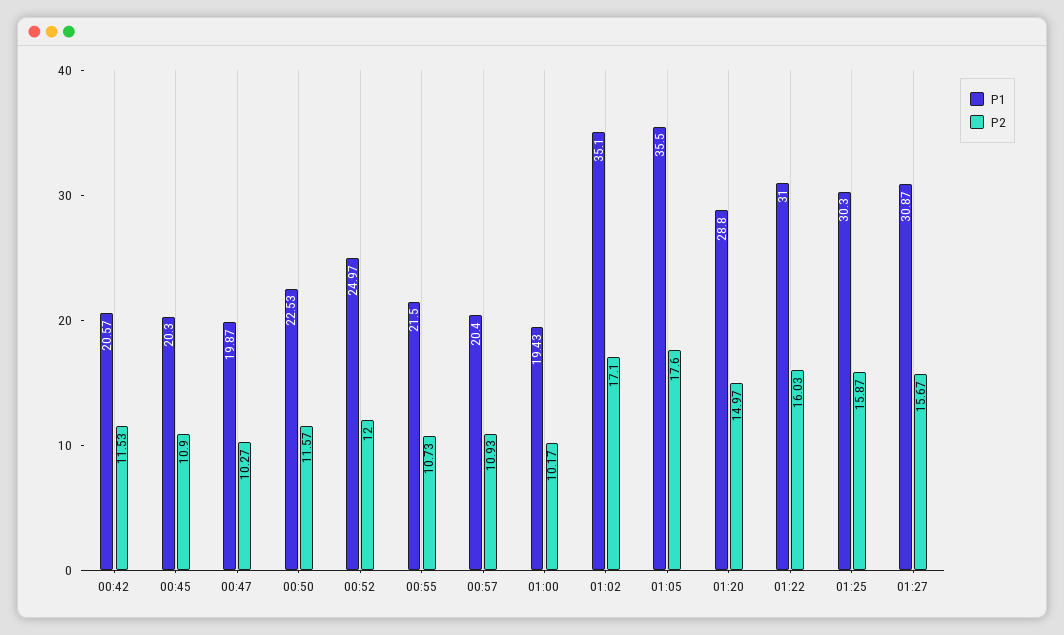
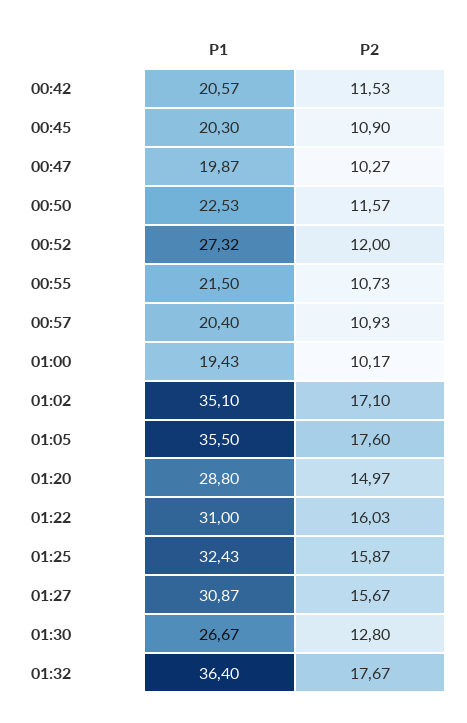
P1, 00:52: 24.97 -> 27.32
P1, 01:25: 30.3 -> 32.43
P1, 01:30: none -> 26.67
P2, 01:30: none -> 12.8
P1, 01:32: none -> 36.4
P2, 01:32: none -> 17.67

